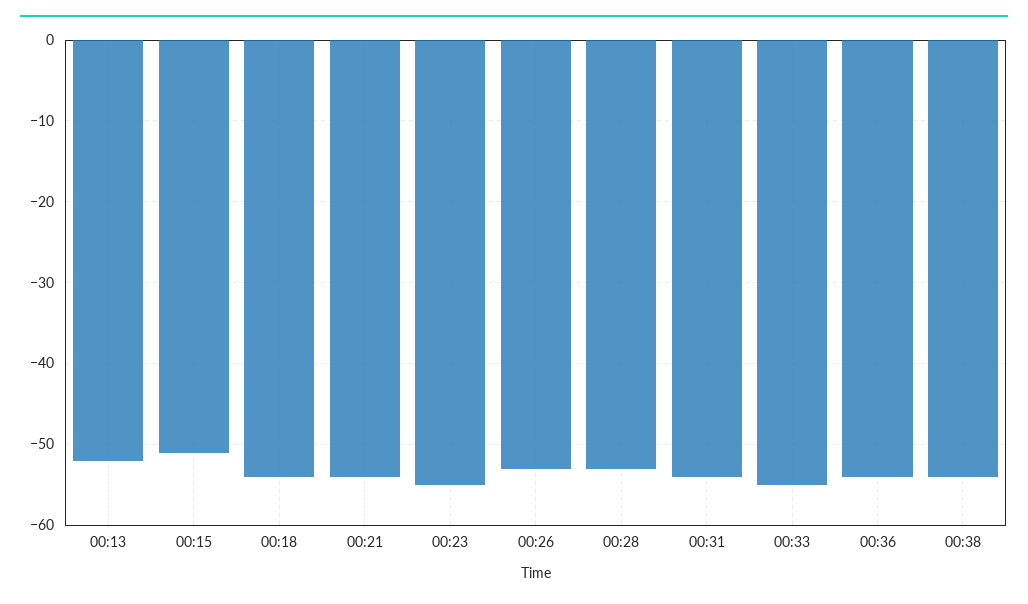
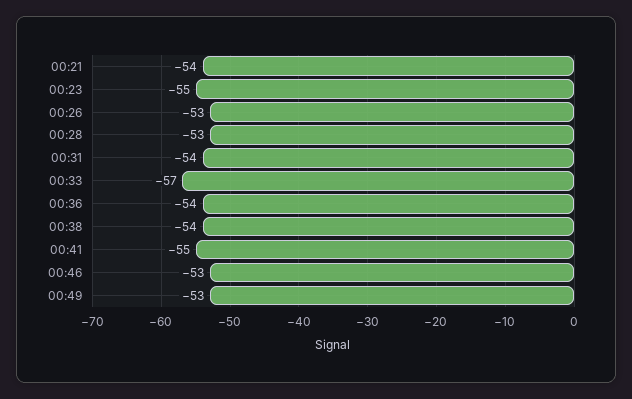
00:13: -52 -> none
00:15: -51 -> none
00:18: -54 -> none
00:33: -55 -> -57
00:41: none -> -55
00:46: none -> -53
00:49: none -> -53

